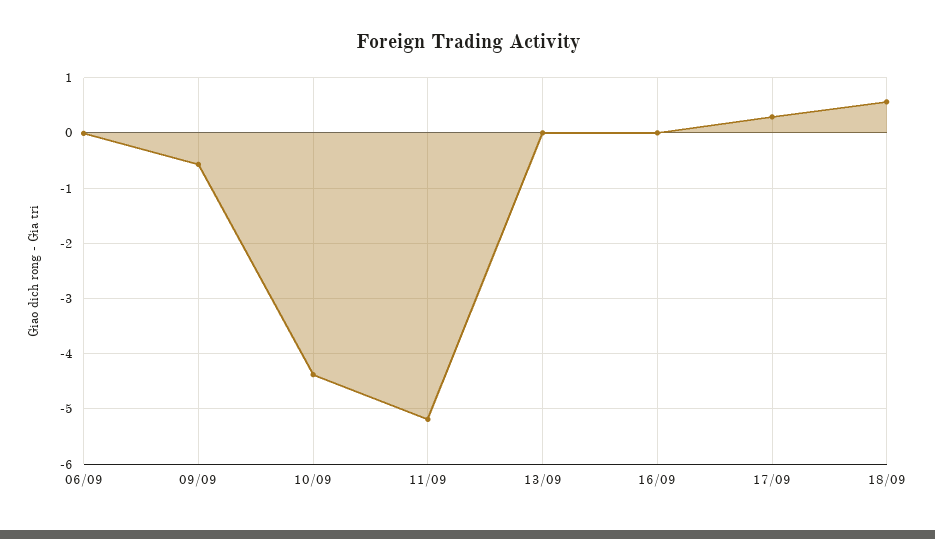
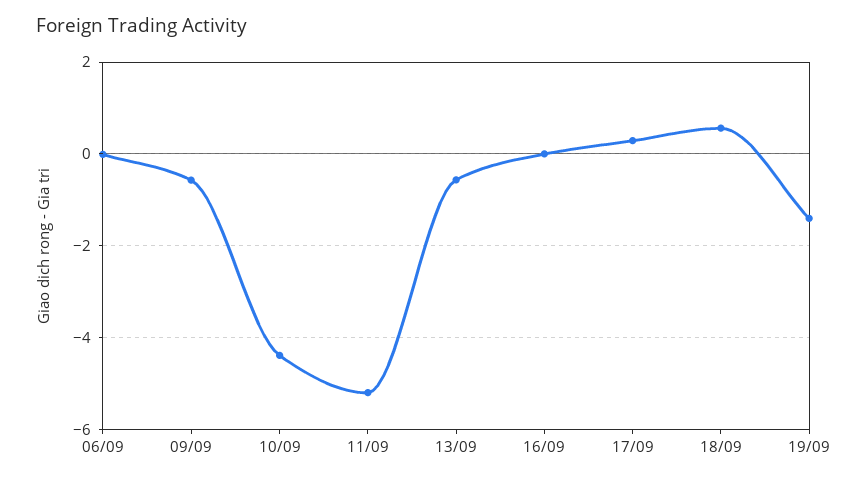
13/09: 0 -> -0.6
19/09: none -> -1.4

